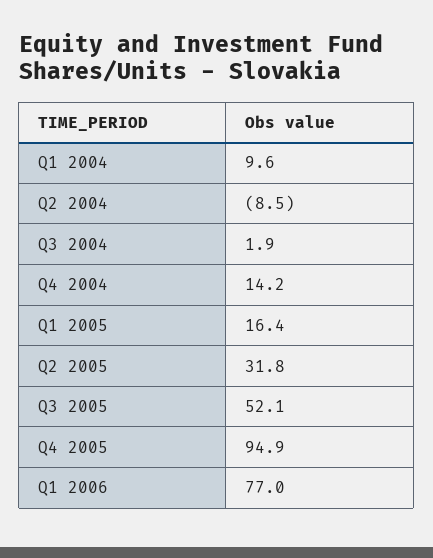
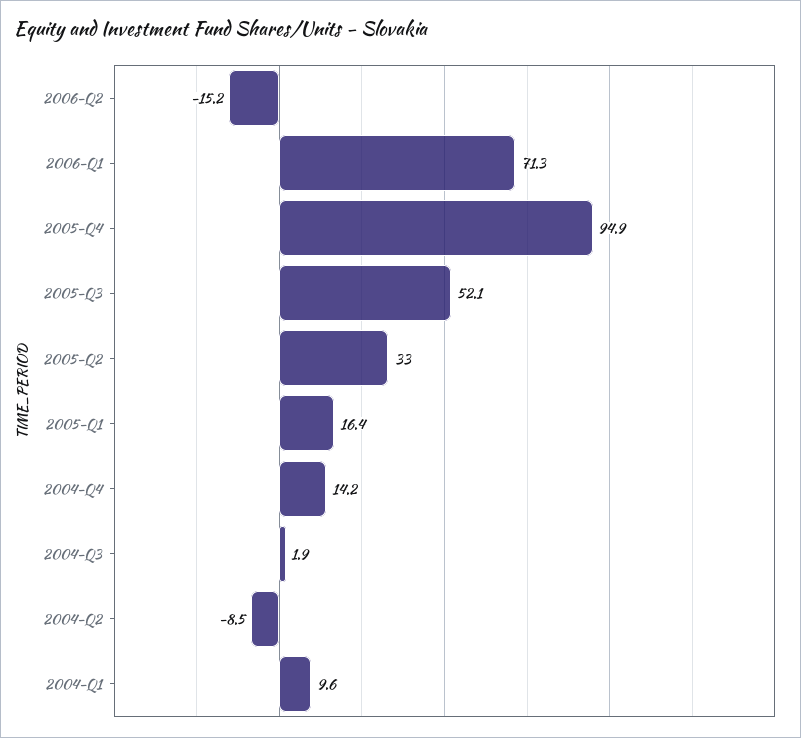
Q2 2005: 31.8 -> 33
Q1 2006: 77 -> 71.3
2006-Q2: none -> -15.2

